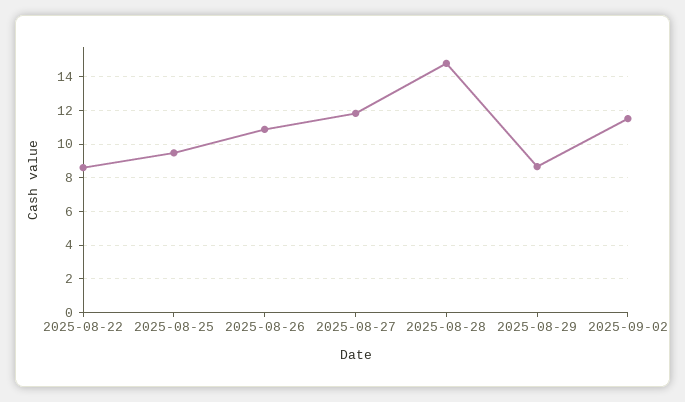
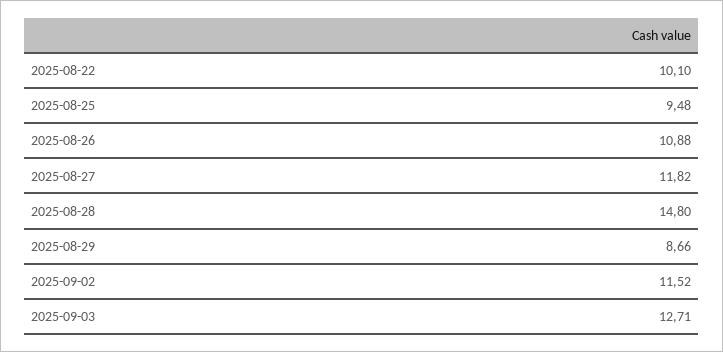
2025-08-22: 8.5 -> 10.1
2025-09-03: none -> 12.71

